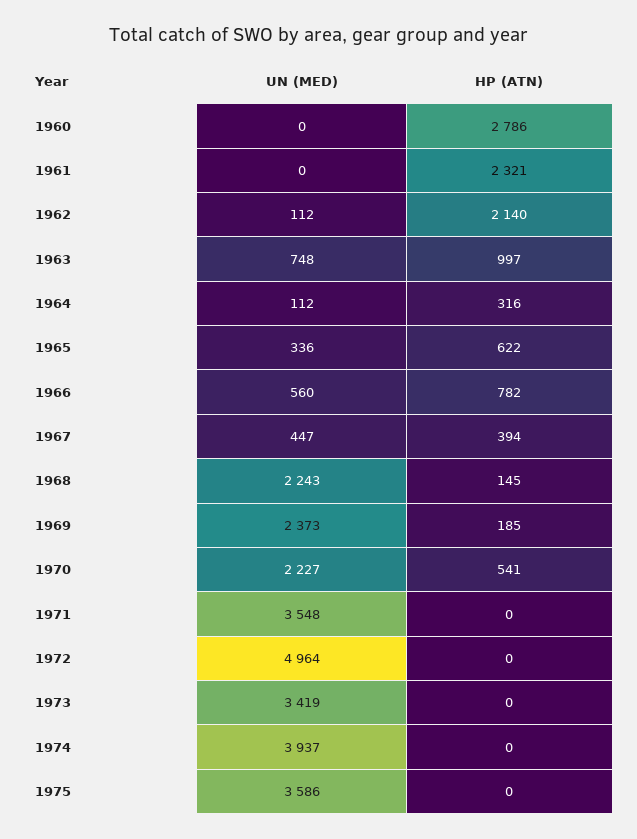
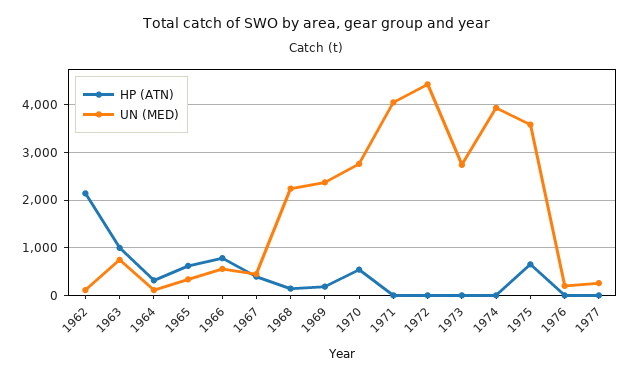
UN (MED), 1960: 0 -> none
HP (ATN), 1960: 2786 -> none
UN (MED), 1961: 0 -> none
HP (ATN), 1961: 2321 -> none
UN (MED), 1970: 2227 -> 2800
UN (MED), 1971: 3548 -> 4000
UN (MED), 1972: 4964 -> 4400
UN (MED), 1973: 3419 -> 2800
HP (ATN), 1975: 0 -> 600
HP (ATN), 1976: none -> 0
UN (MED), 1976: none -> 200
HP (ATN), 1977: none -> 0
UN (MED), 1977: none -> 200

